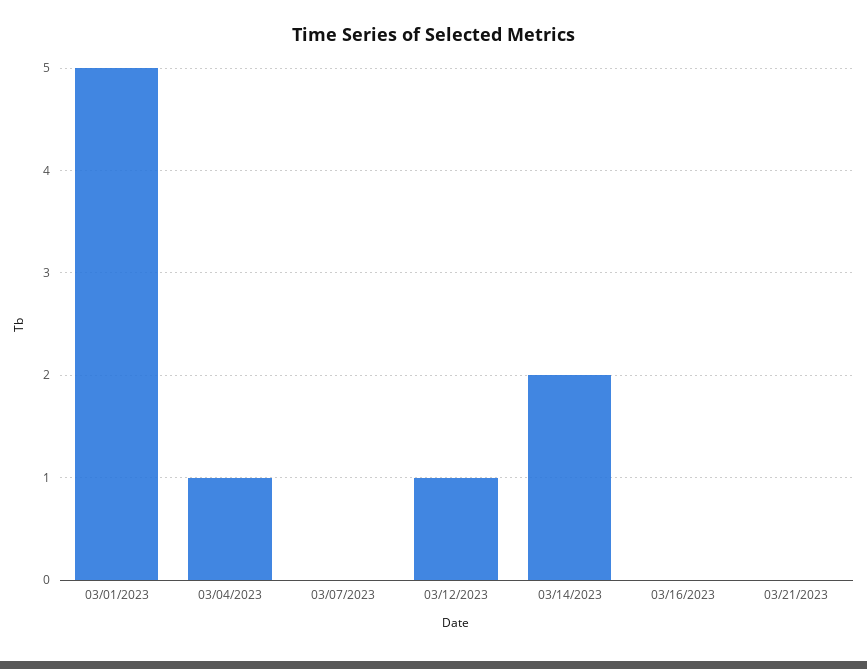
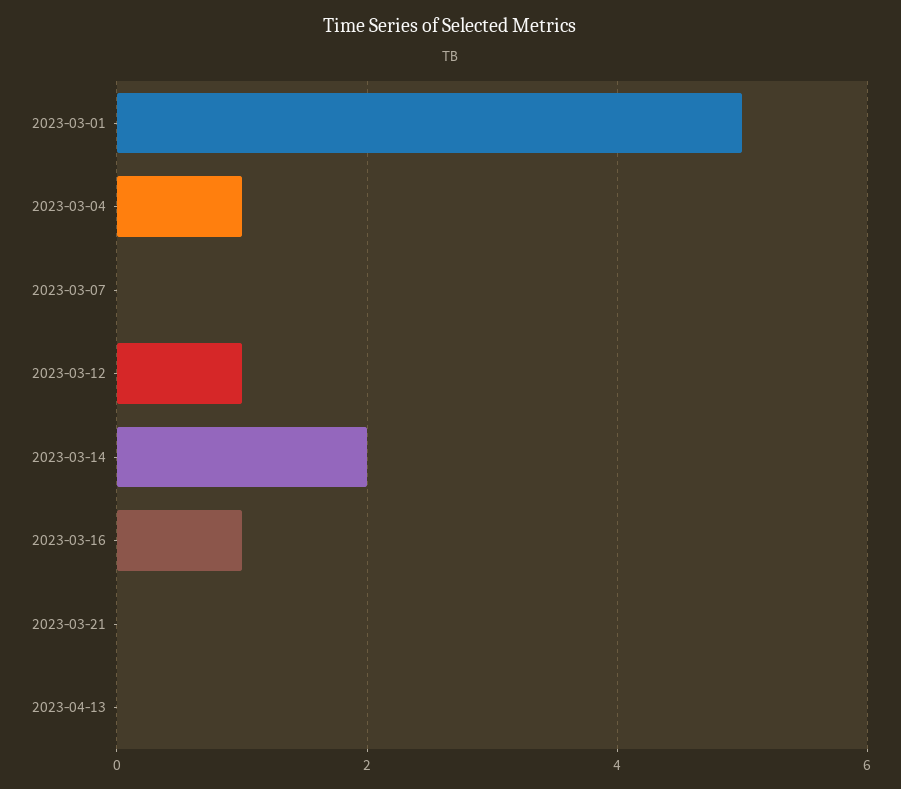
03/16/2023: 0 -> 1
2023-04-13: none -> 0

